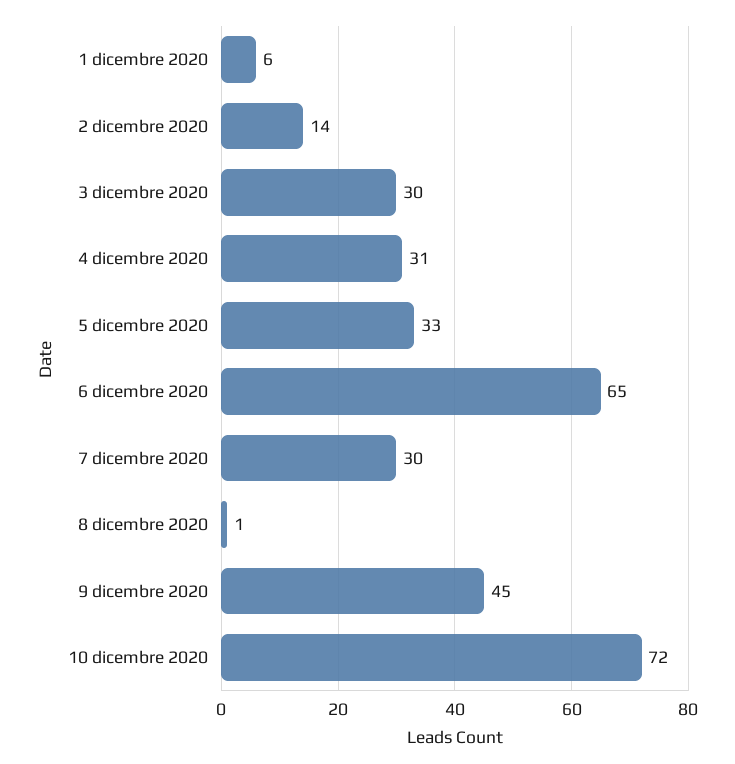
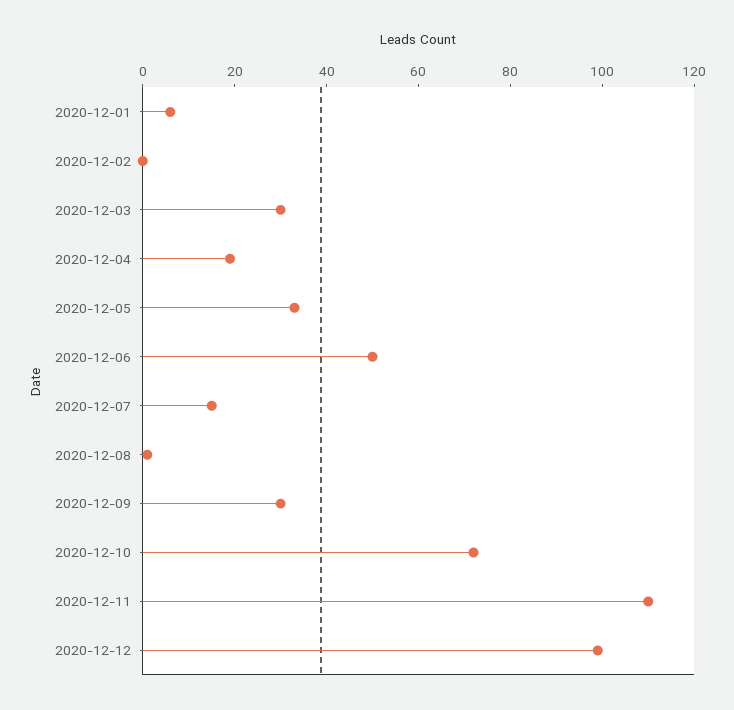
2 dicembre 2020: 14 -> 0
4 dicembre 2020: 31 -> 20
6 dicembre 2020: 65 -> 50
7 dicembre 2020: 30 -> 15
9 dicembre 2020: 45 -> 30
2020-12-11: none -> 110
2020-12-12: none -> 100

